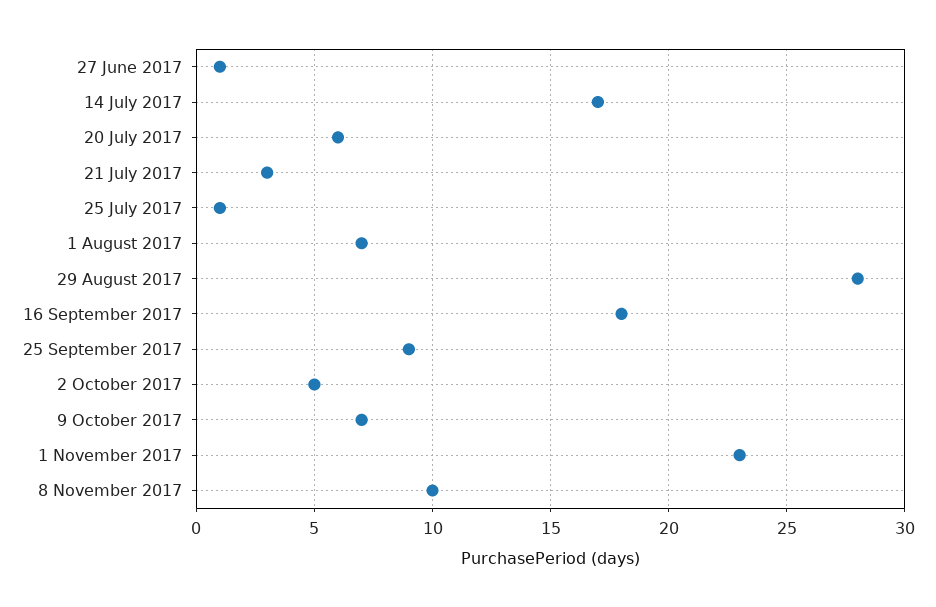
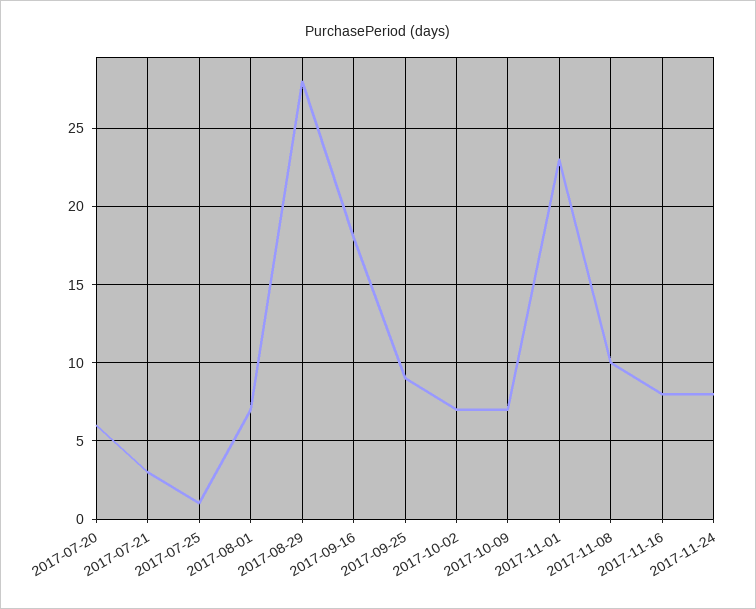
27 June 2017: 1 -> none
14 July 2017: 17 -> none
2 October 2017: 5 -> 7
2017-11-16: none -> 8
2017-11-24: none -> 8

